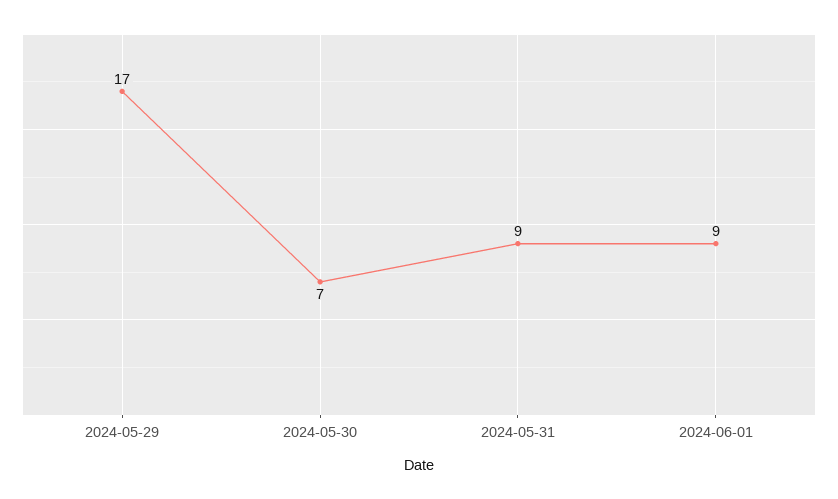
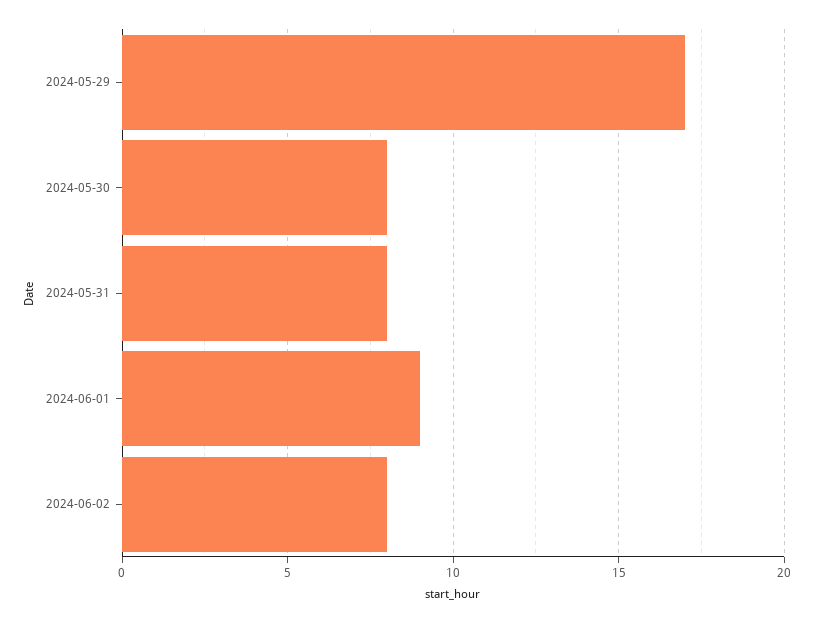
2024-05-30: 7 -> 8
2024-05-31: 9 -> 8
2024-06-02: none -> 8

